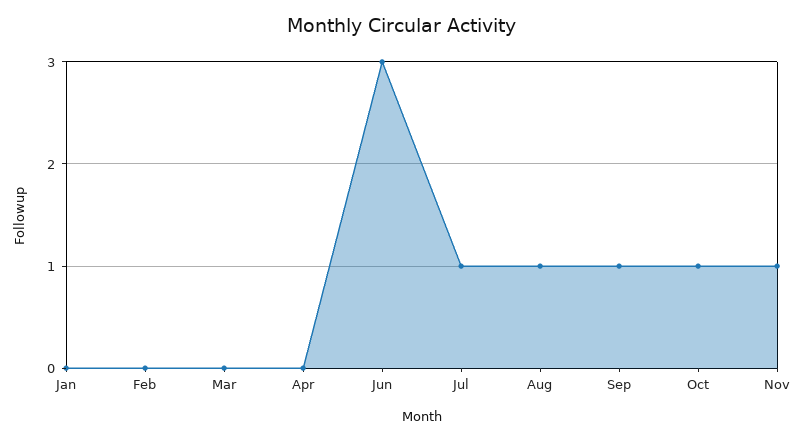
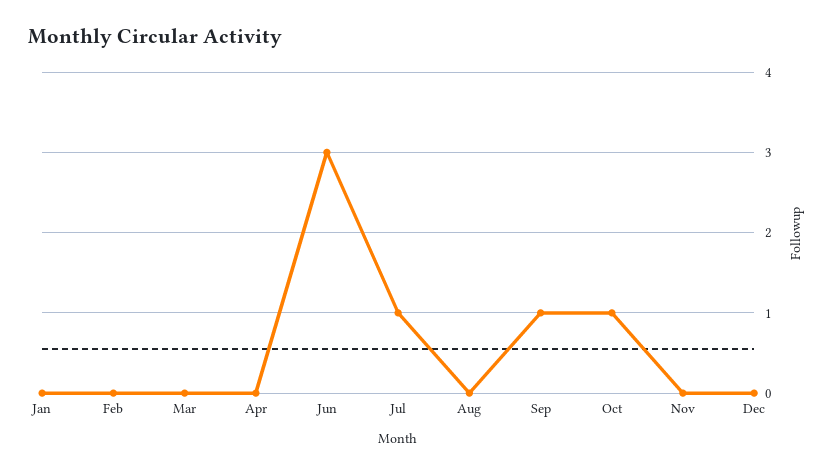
Aug: 1 -> 0
Nov: 1 -> 0
Dec: none -> 0

